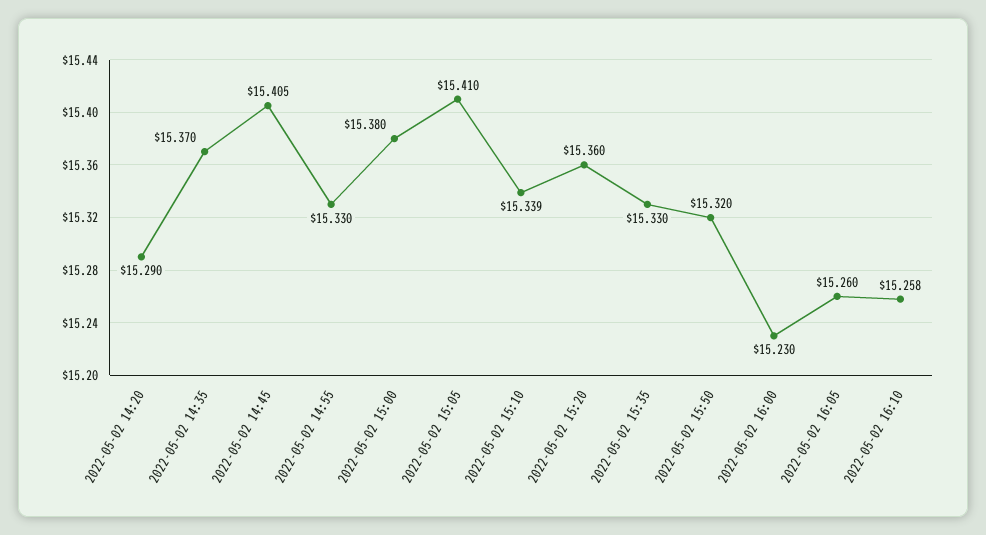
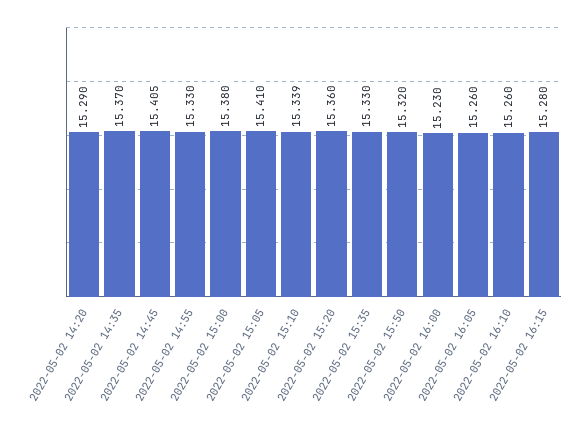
2022-05-02 16:10: 15.258 -> 15.26
2022-05-02 16:15: none -> 15.28

